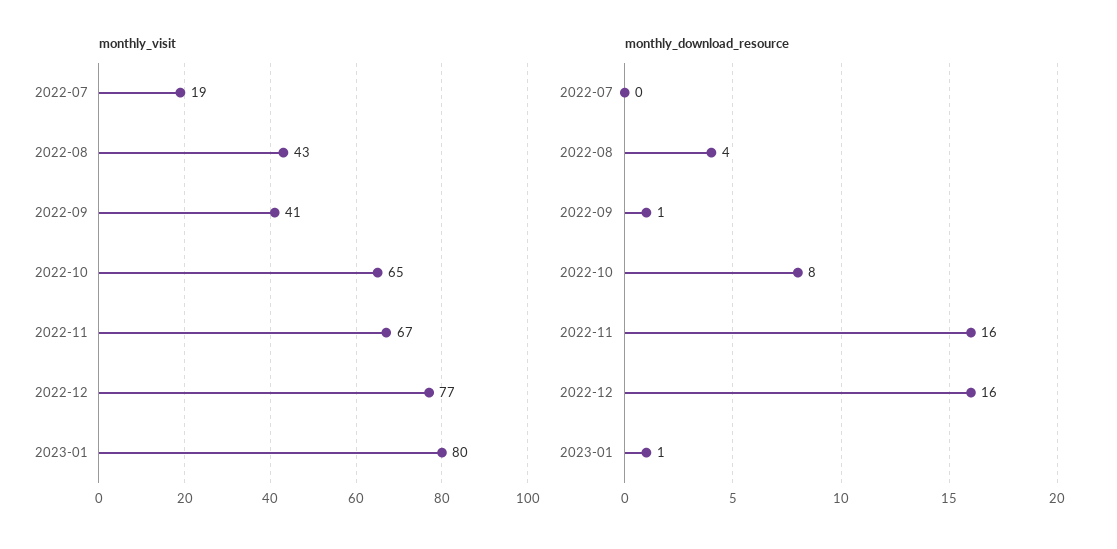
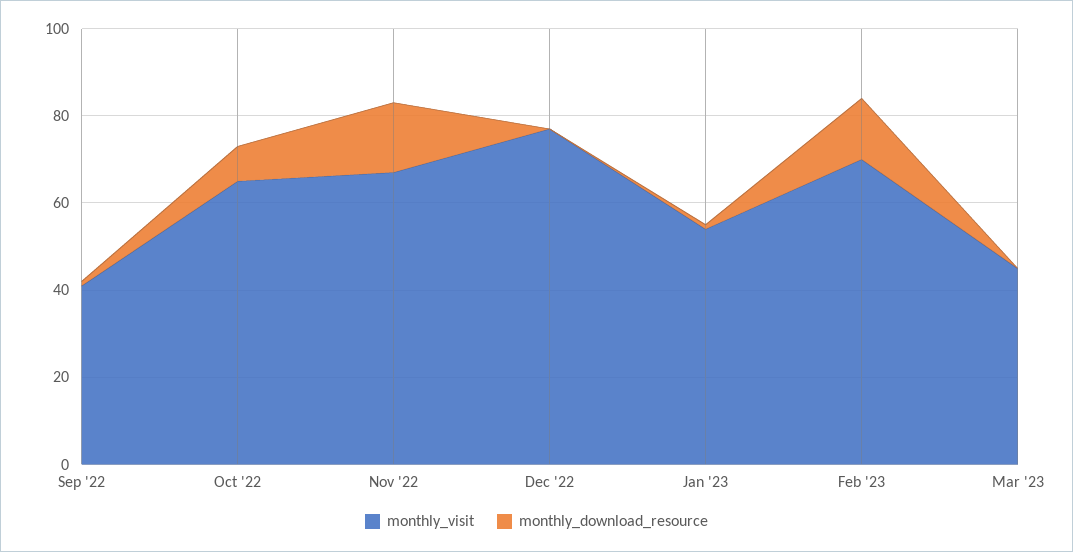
monthly_visit, 2022-07: 19 -> none
monthly_visit, 2022-08: 43 -> none
monthly_visit, 2023-01: 80 -> 55
monthly_download_resource, 2022-07: 0 -> none
monthly_download_resource, 2022-08: 4 -> none
monthly_download_resource, 2022-12: 16 -> 0
monthly_visit, Feb '23: none -> 70
monthly_download_resource, Feb '23: none -> 15
monthly_visit, Mar '23: none -> 45
monthly_download_resource, Mar '23: none -> 0

